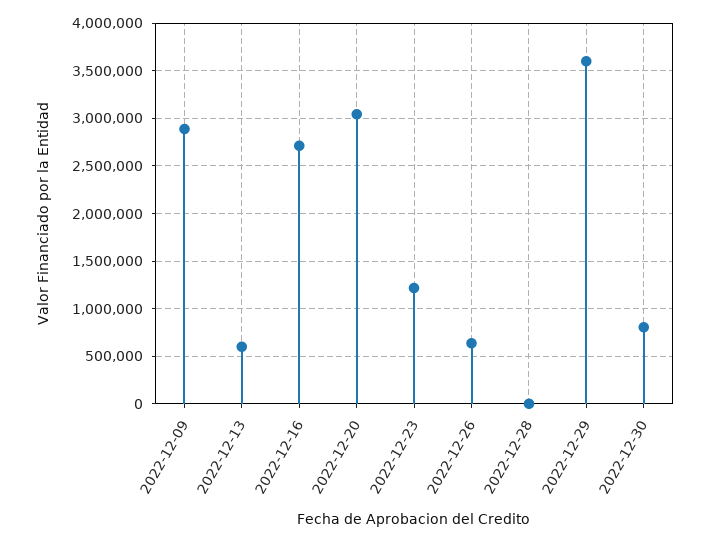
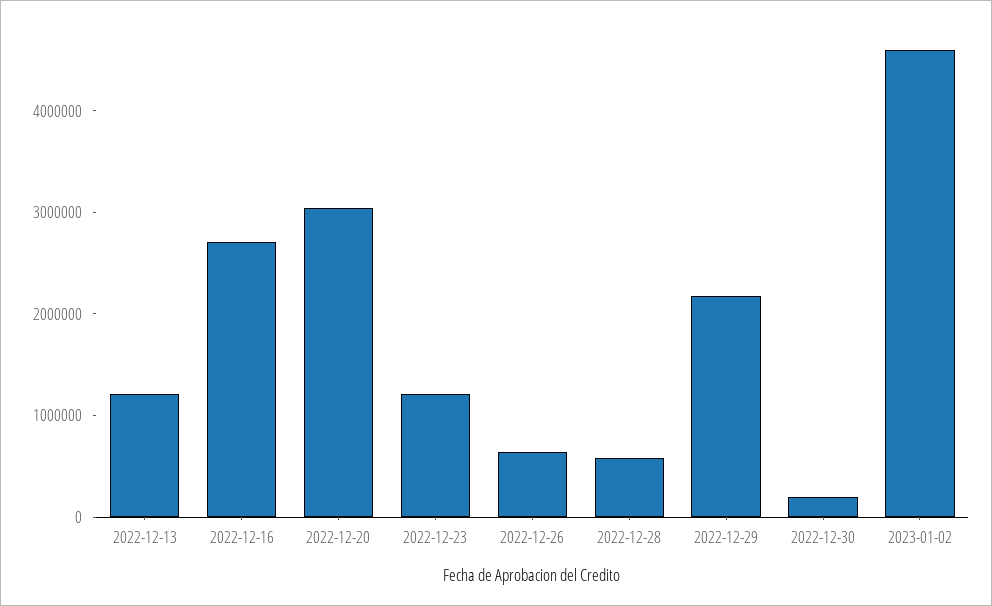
2022-12-09: 2900000 -> none
2022-12-13: 600000 -> 1200000
2022-12-28: 0 -> 600000
2022-12-29: 3600000 -> 2200000
2022-12-30: 800000 -> 200000
2023-01-02: none -> 4600000

